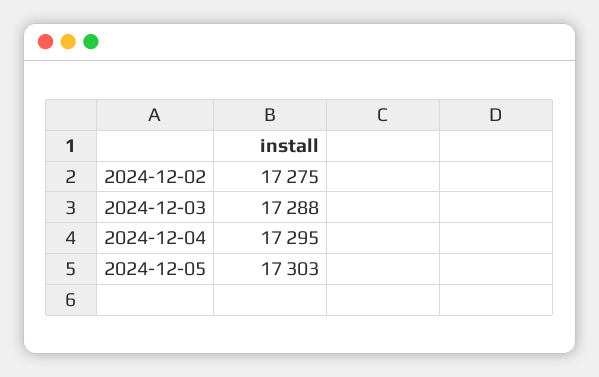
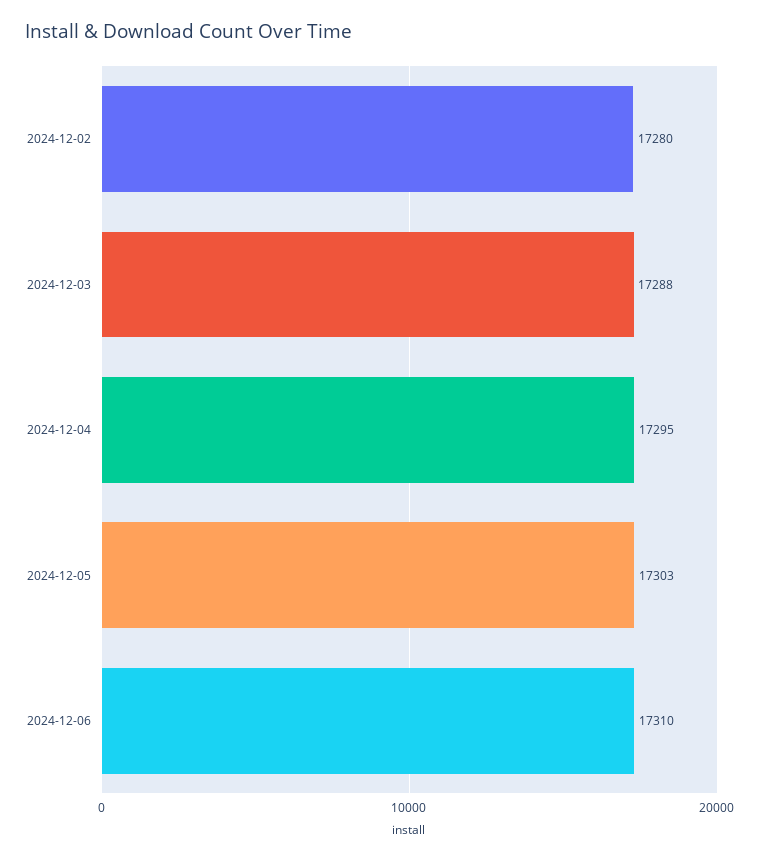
2024-12-02: 17275 -> 17280
2024-12-06: none -> 17310

